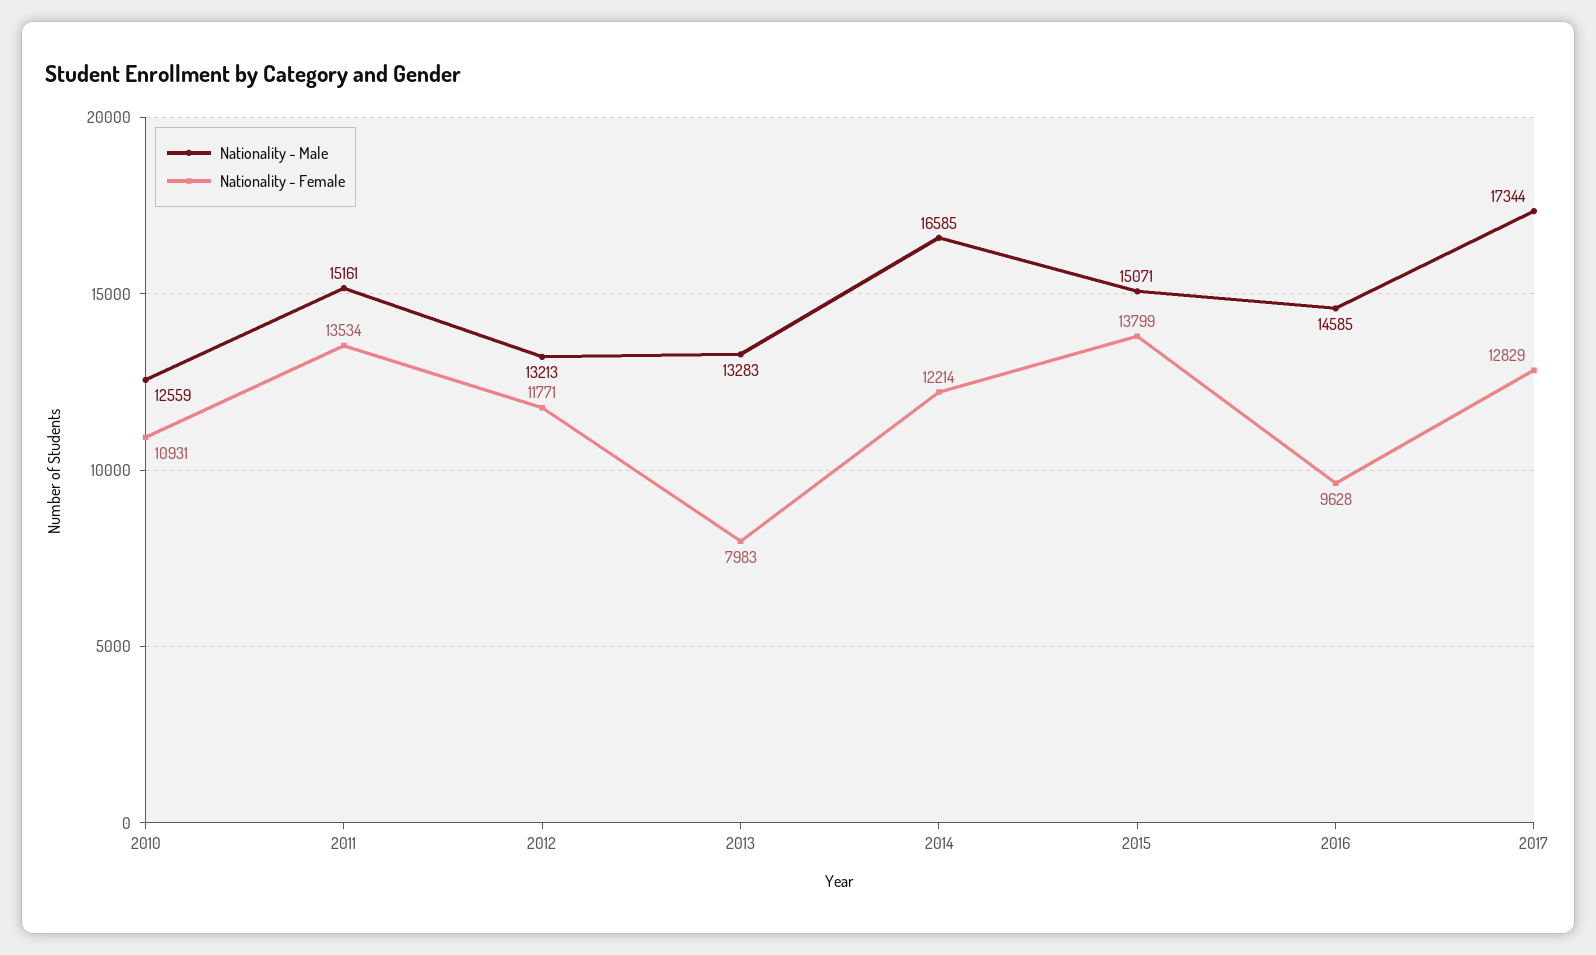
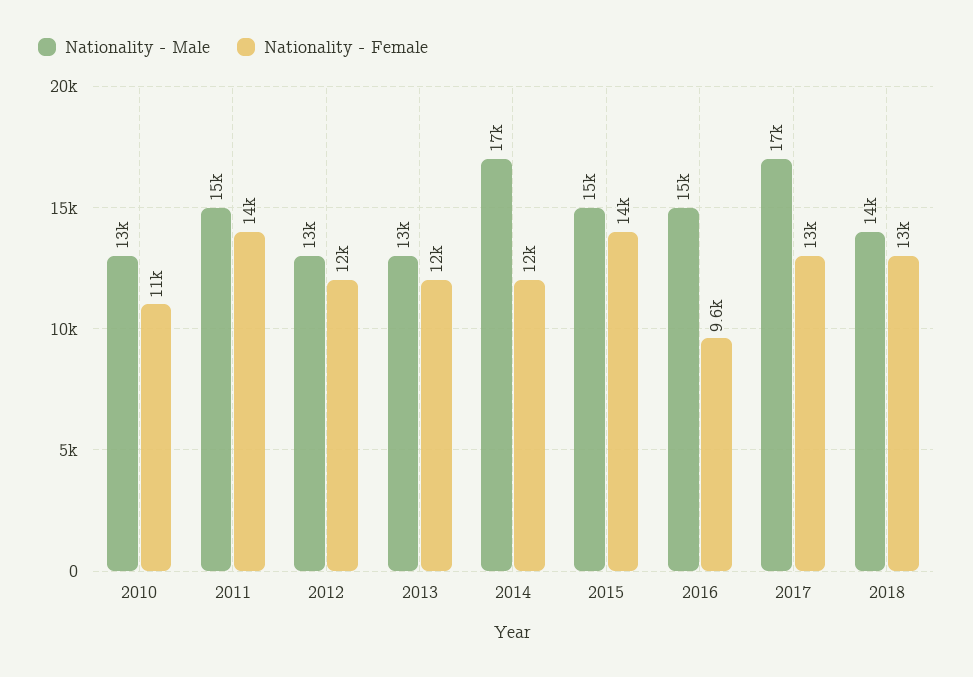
Nationality - Female, 2013: 7983 -> 12000
Nationality - Male, 2018: none -> 14000
Nationality - Female, 2018: none -> 13000

